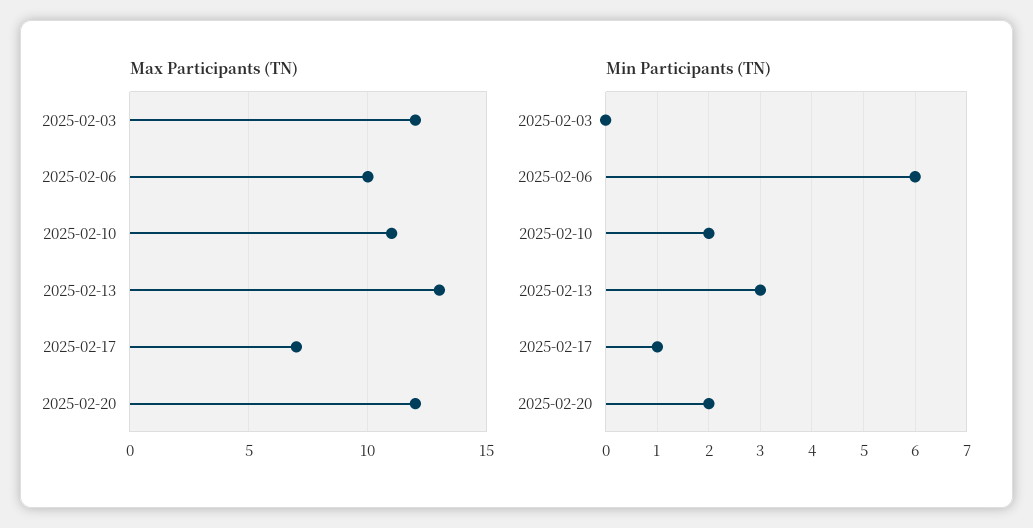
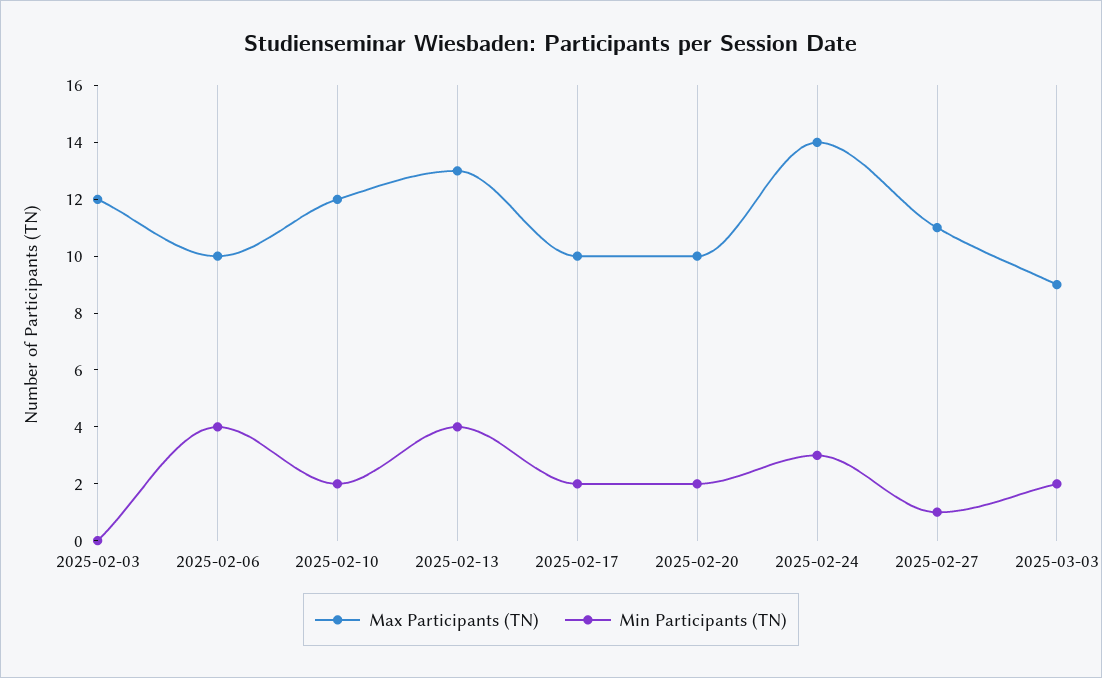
Max Participants (TN), 2025-02-10: 11 -> 12
Max Participants (TN), 2025-02-17: 7 -> 10
Max Participants (TN), 2025-02-20: 12 -> 10
Min Participants (TN), 2025-02-06: 6 -> 4
Min Participants (TN), 2025-02-13: 3 -> 4
Min Participants (TN), 2025-02-17: 1 -> 2
Max Participants (TN), 2025-02-24: none -> 14
Min Participants (TN), 2025-02-24: none -> 3
Max Participants (TN), 2025-02-27: none -> 11
Min Participants (TN), 2025-02-27: none -> 1
Max Participants (TN), 2025-03-03: none -> 9
Min Participants (TN), 2025-03-03: none -> 2

